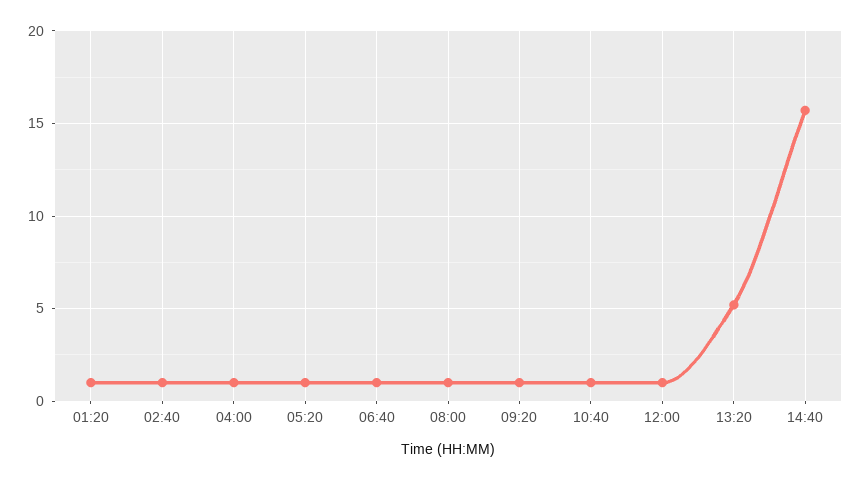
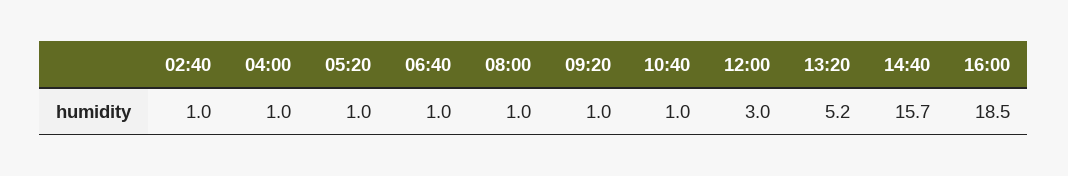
01:20: 1 -> none
12:00: 1 -> 3
16:00: none -> 18.5

